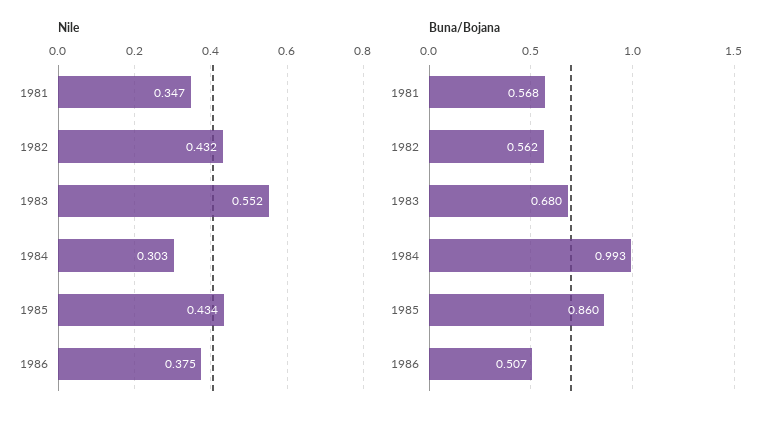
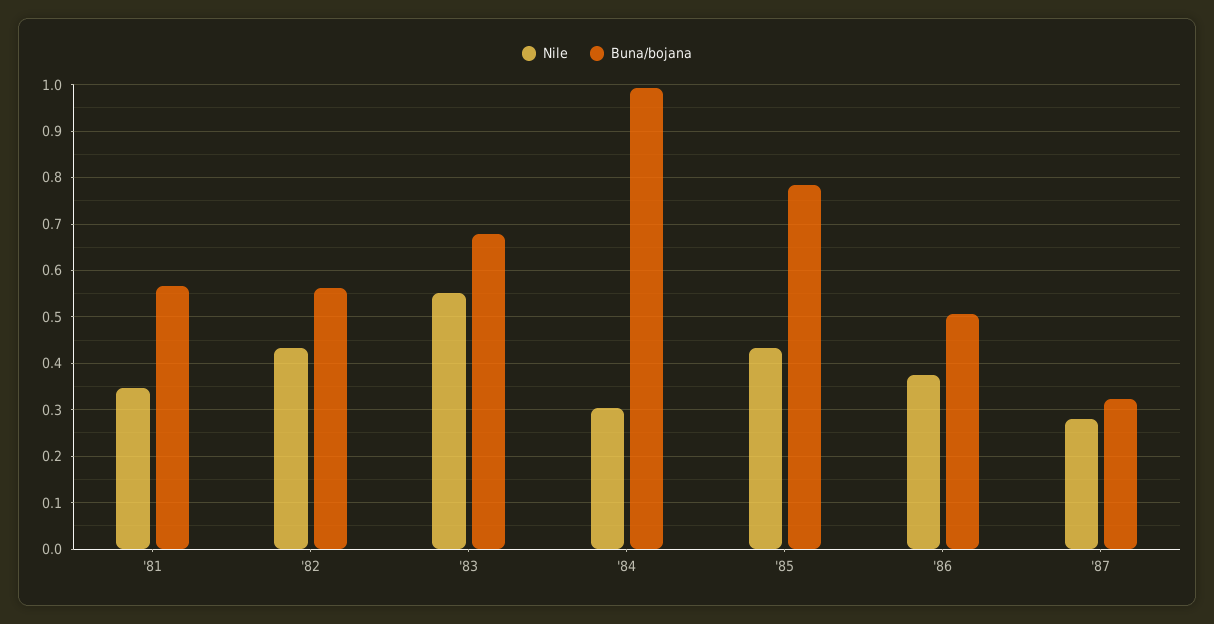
Buna/Bojana, 1985: 0.86 -> 0.78
Nile, '87: none -> 0.28
Buna/Bojana, '87: none -> 0.32

